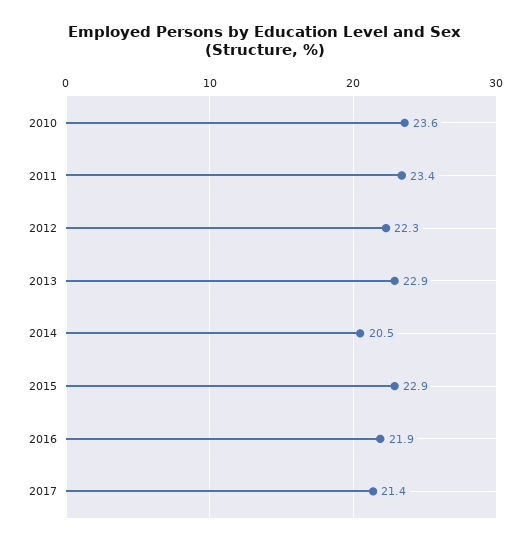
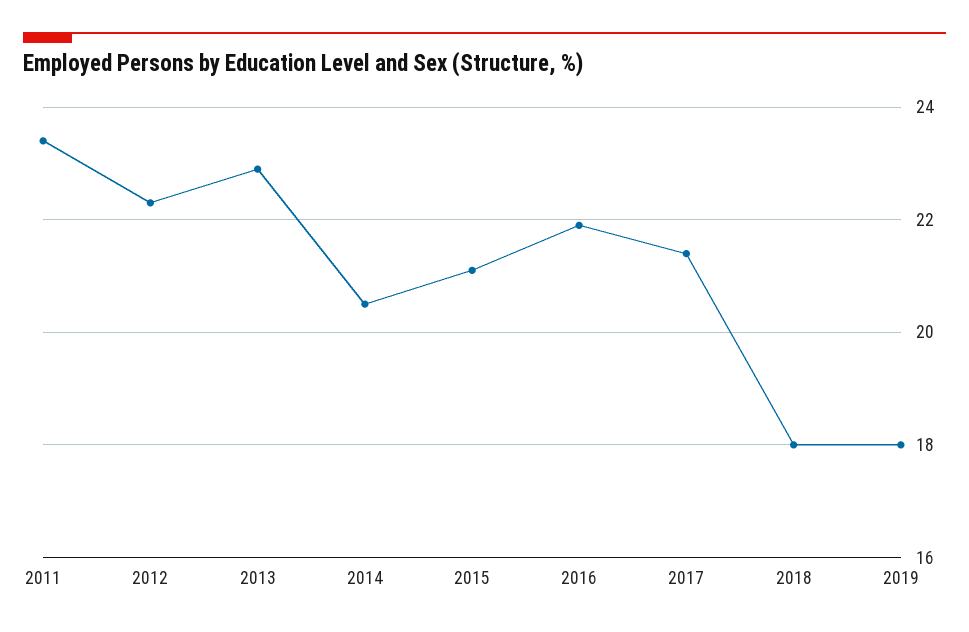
2010: 23.6 -> none
2015: 22.9 -> 21
2018: none -> 18
2019: none -> 18

